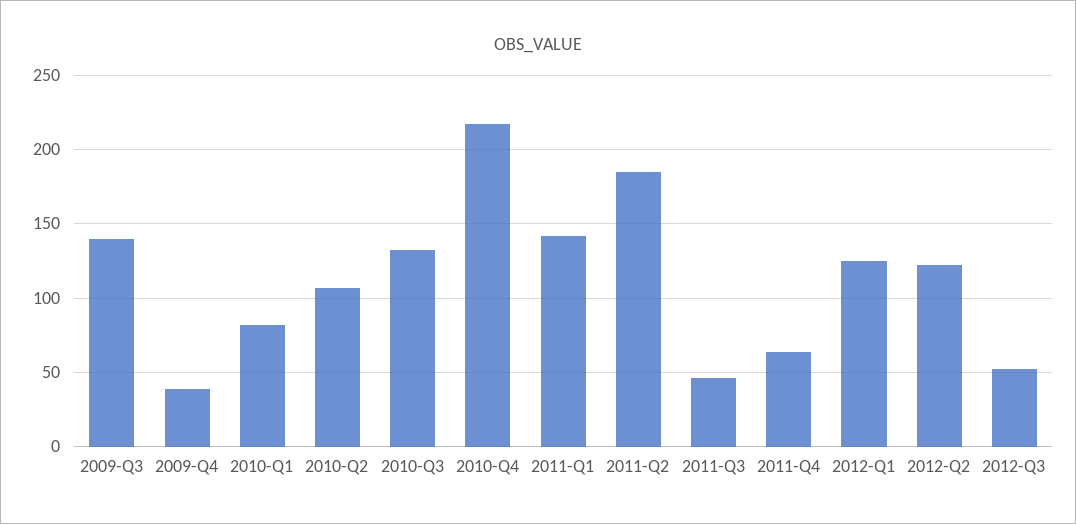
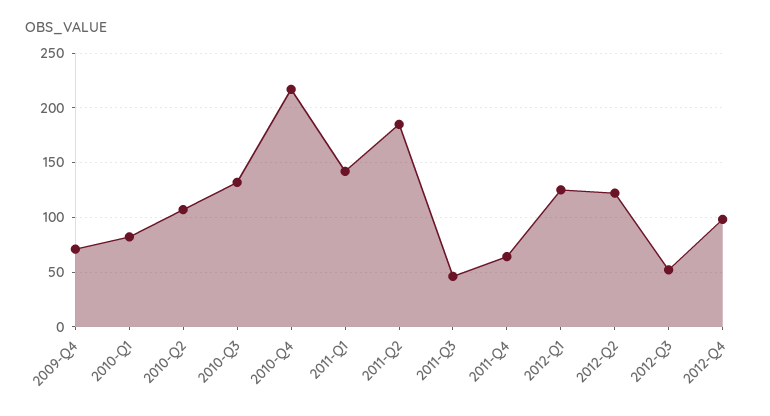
2009-Q3: 140 -> none
2009-Q4: 40 -> 70
2012-Q4: none -> 100

